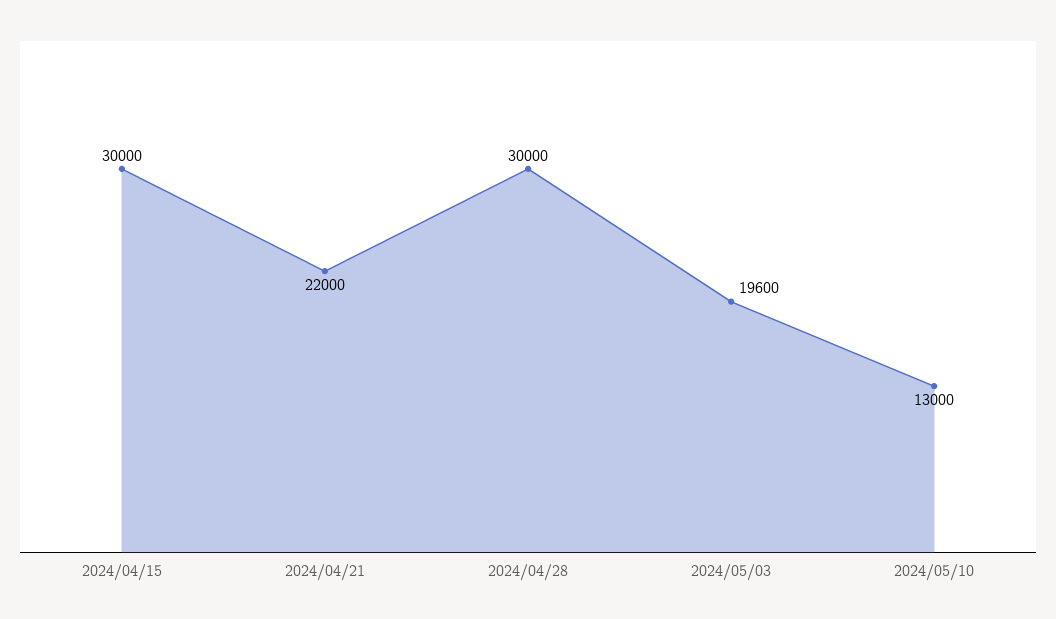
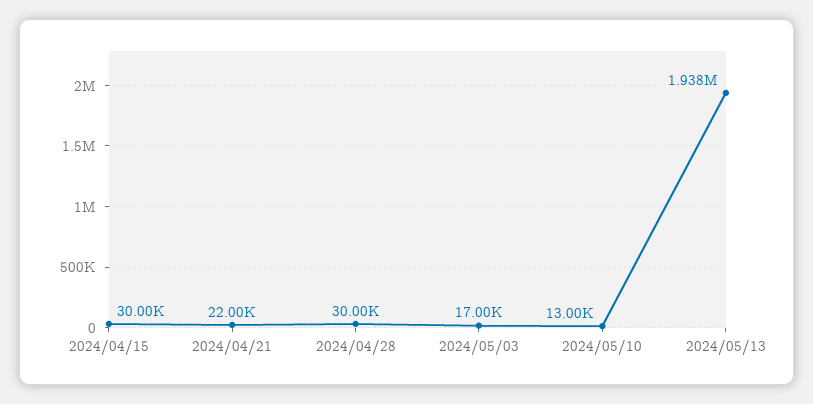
2024/05/03: 19600 -> 17000
2024/05/13: none -> 1938000

